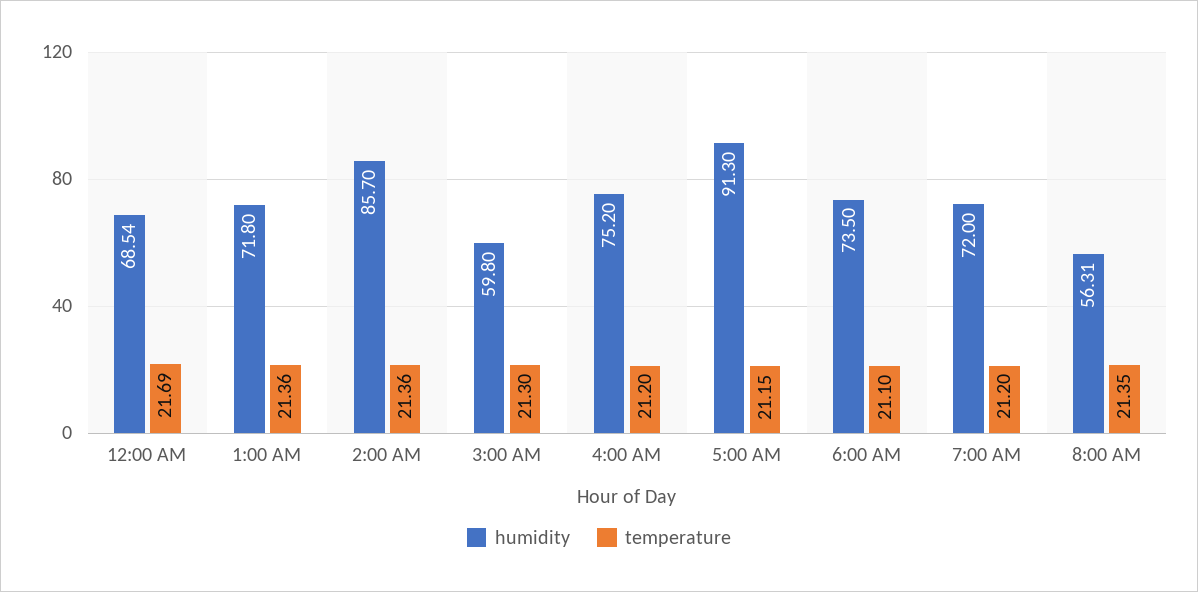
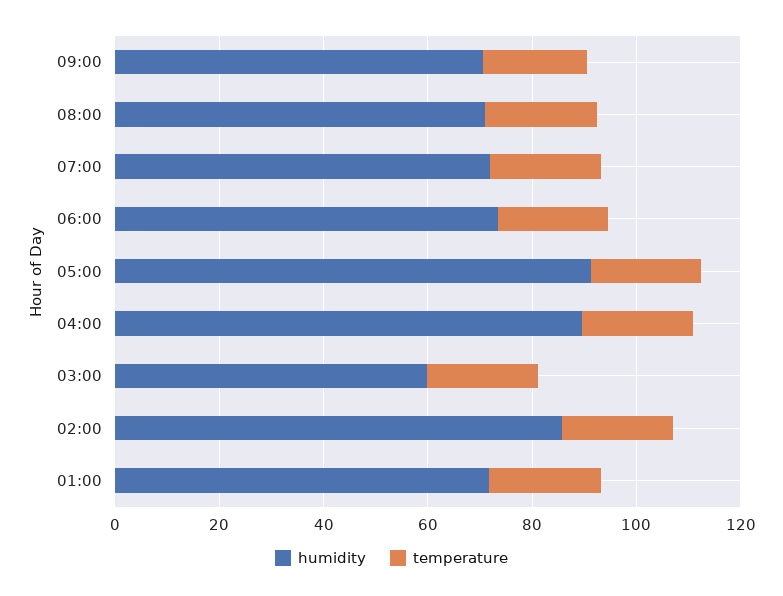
humidity, 12:00 AM: 68.54 -> none
temperature, 12:00 AM: 21.69 -> none
humidity, 4:00 AM: 75.2 -> 90
humidity, 8:00 AM: 56.31 -> 70
humidity, 09:00: none -> 70
temperature, 09:00: none -> 20

